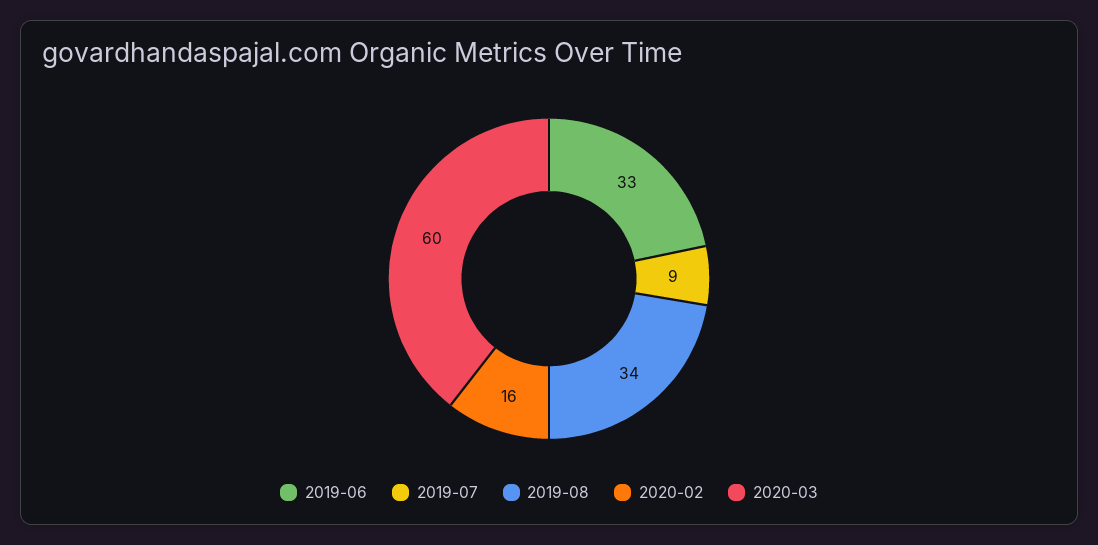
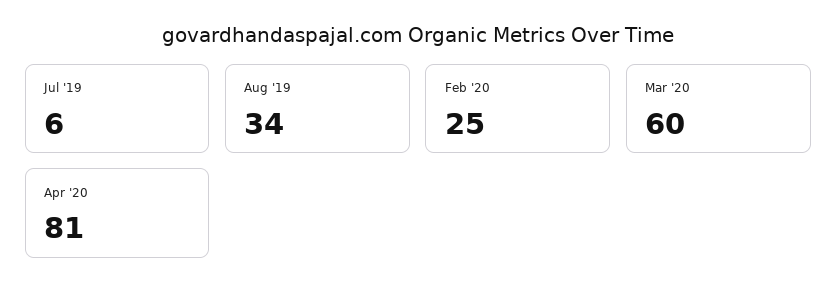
2019-06: 33 -> none
2019-07: 9 -> 6
2020-02: 16 -> 25
Apr '20: none -> 81

